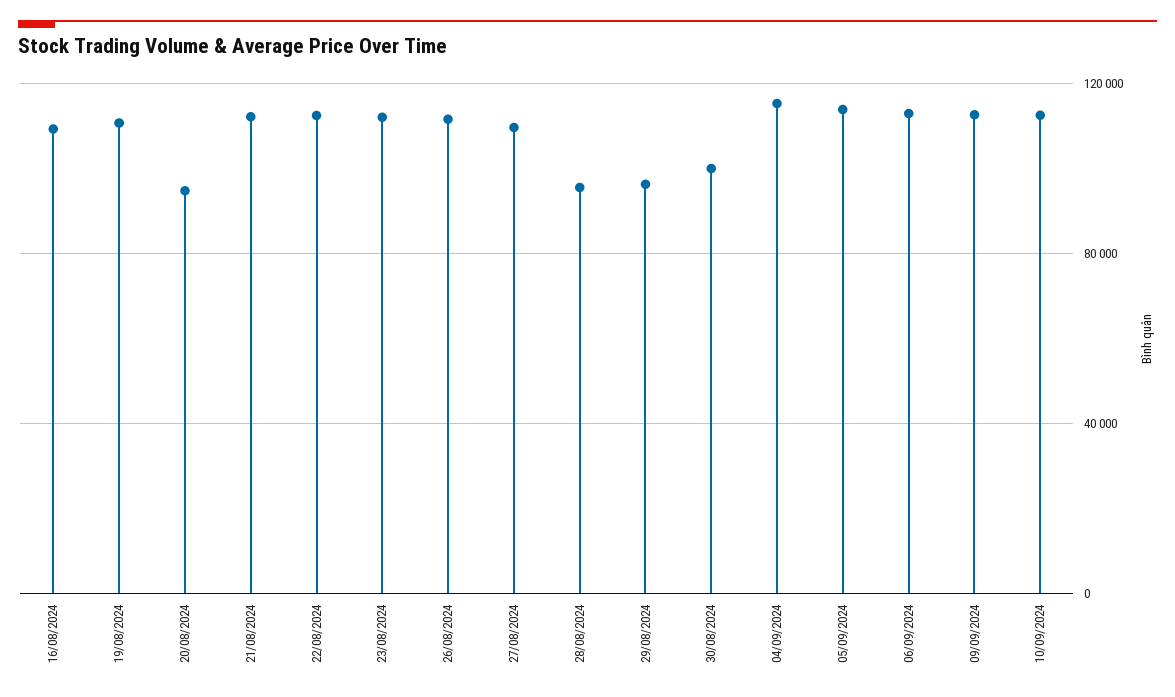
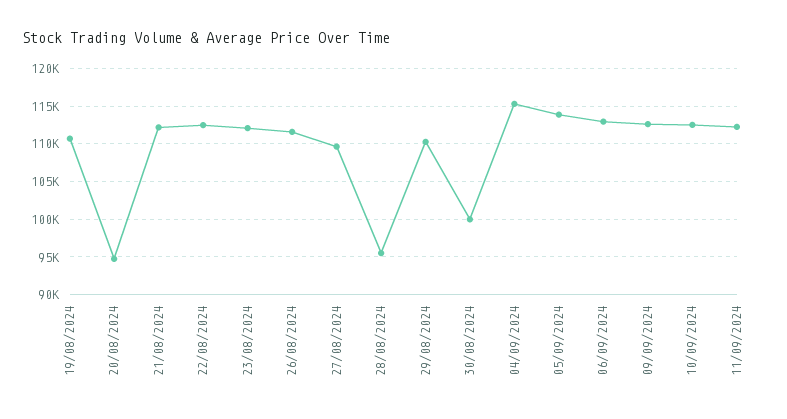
16/08/2024: 110000 -> none
29/08/2024: 95000 -> 110000
11/09/2024: none -> 112000

